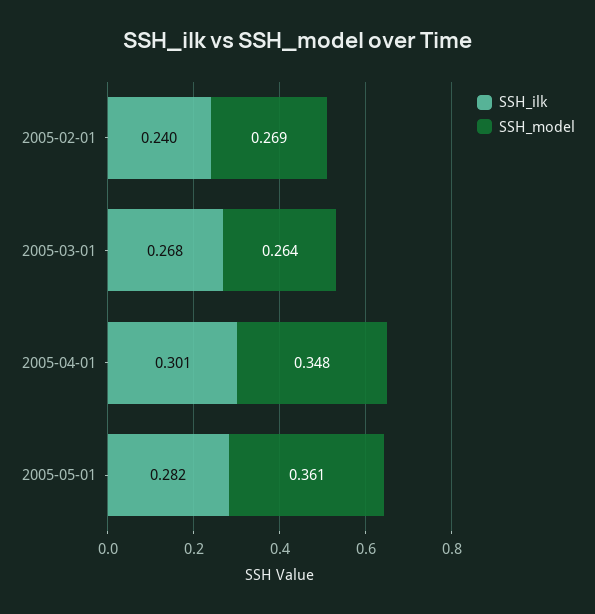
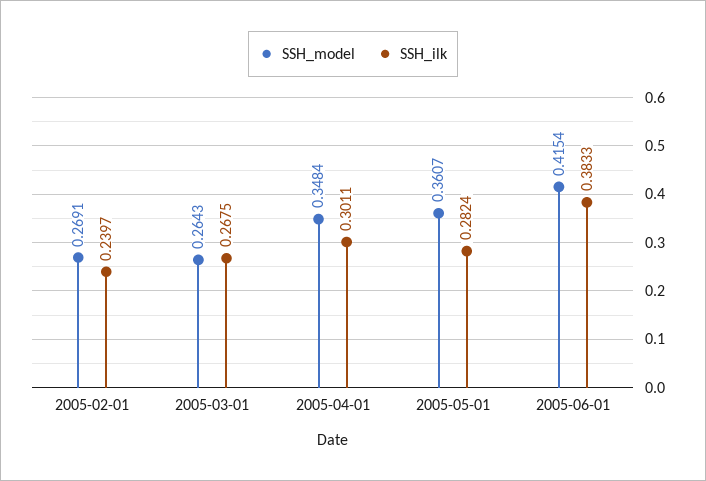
SSH_model, 2005-06-01: none -> 0.4154
SSH_ilk, 2005-06-01: none -> 0.3833

